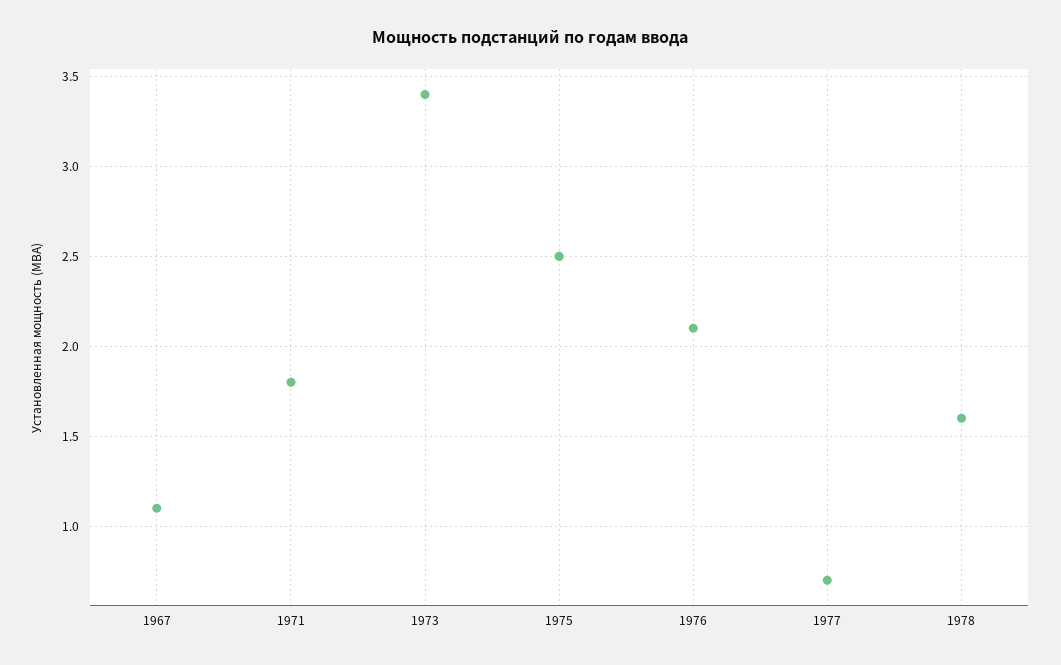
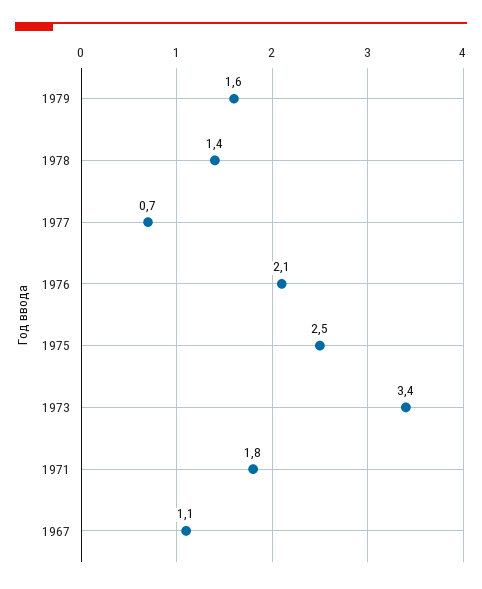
1978: 1.6 -> 1.4
1979: none -> 1.6

